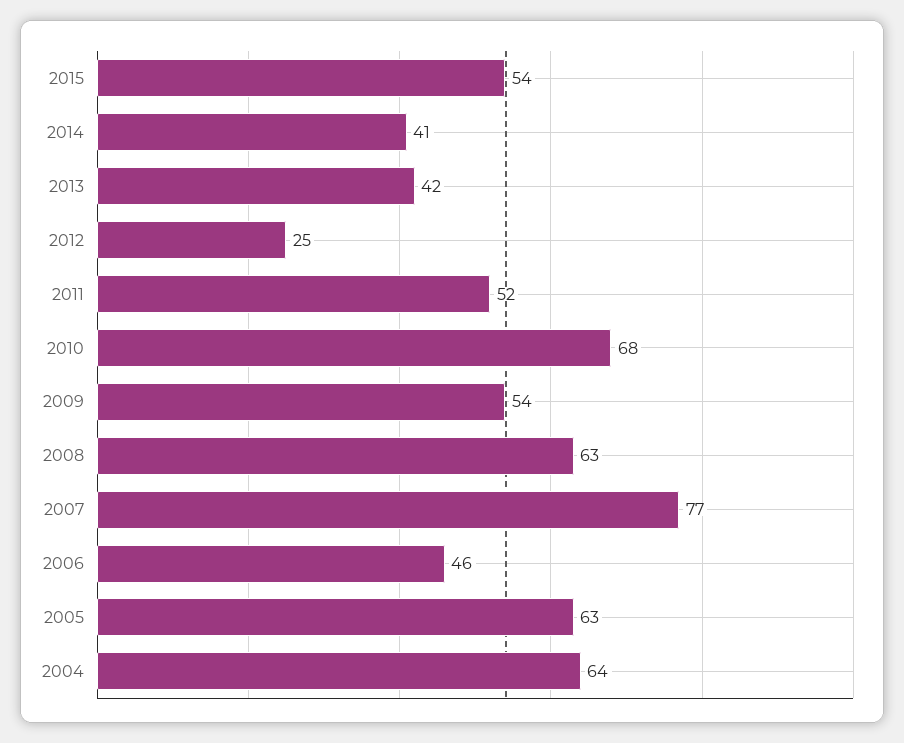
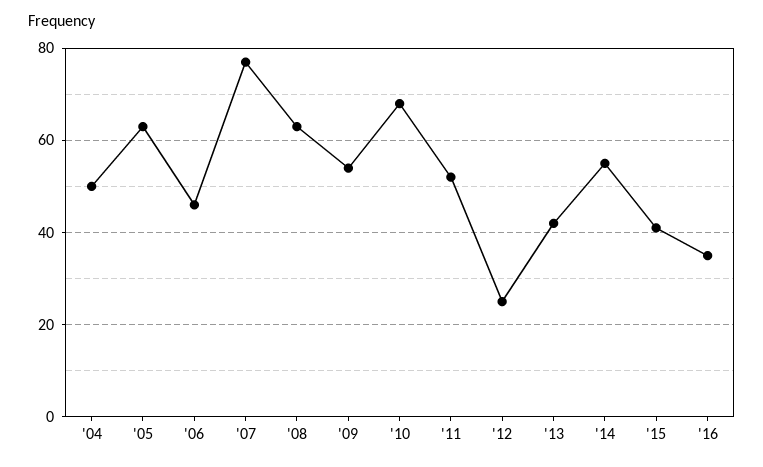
2015: 54 -> 40
2014: 41 -> 55
2004: 64 -> 50
'16: none -> 35

